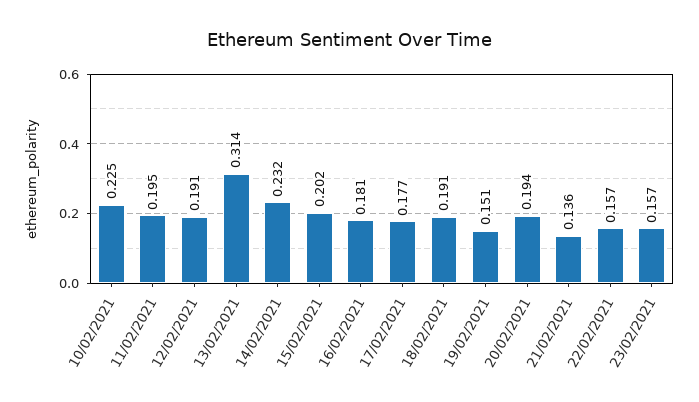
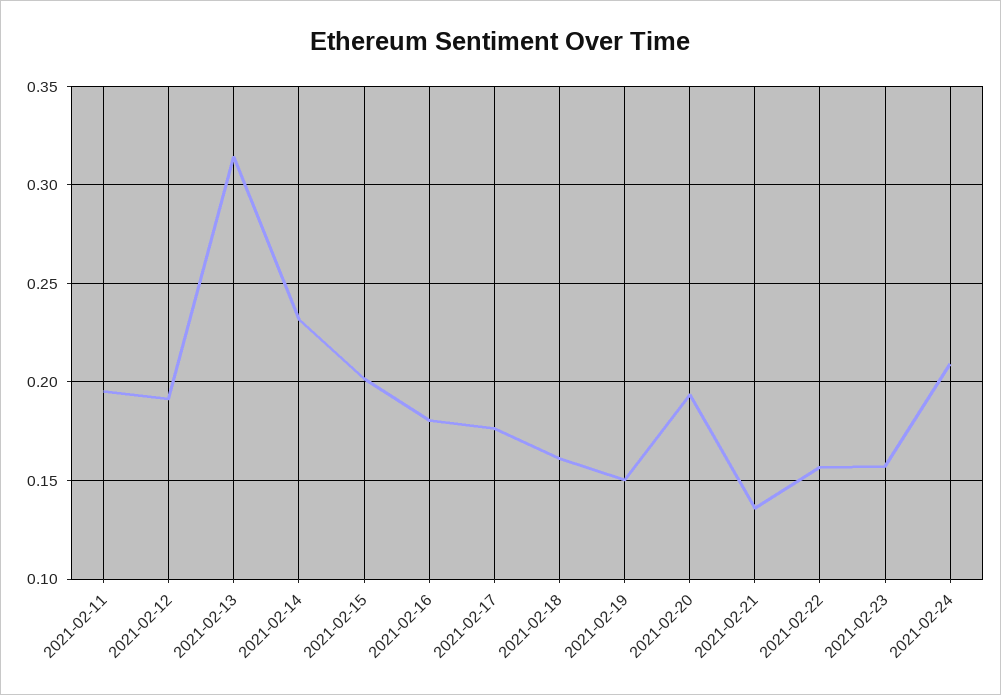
10/02/2021: 0.225 -> none
18/02/2021: 0.191 -> 0.16
2021-02-24: none -> 0.21

